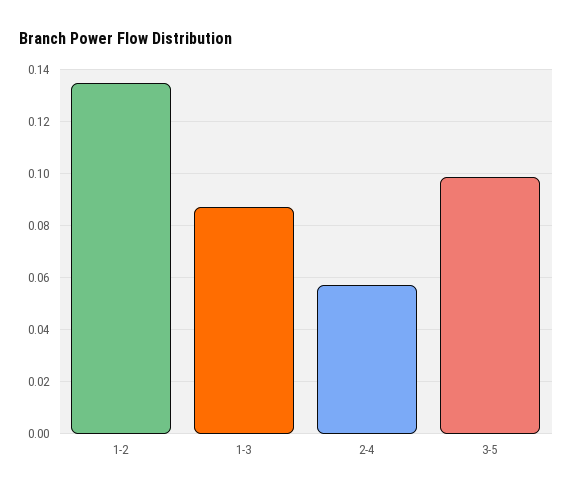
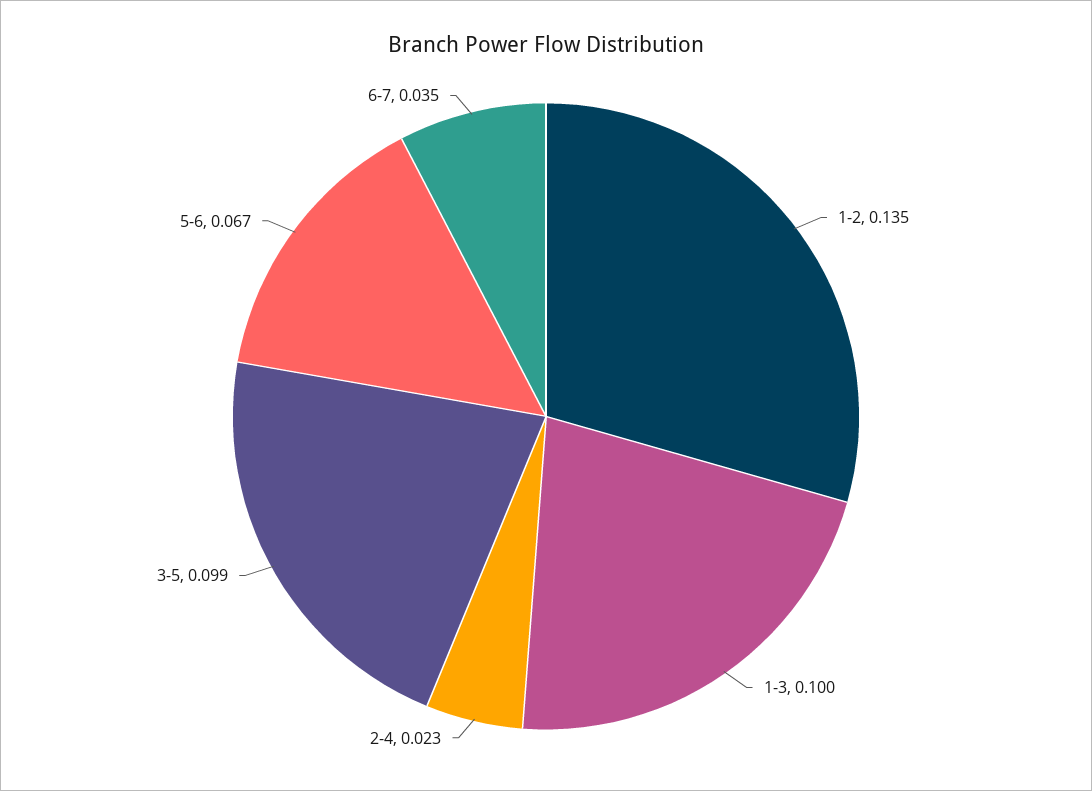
1-3: 0.0875 -> 0.1
2-4: 0.0575 -> 0.023
5-6: none -> 0.067
6-7: none -> 0.035

